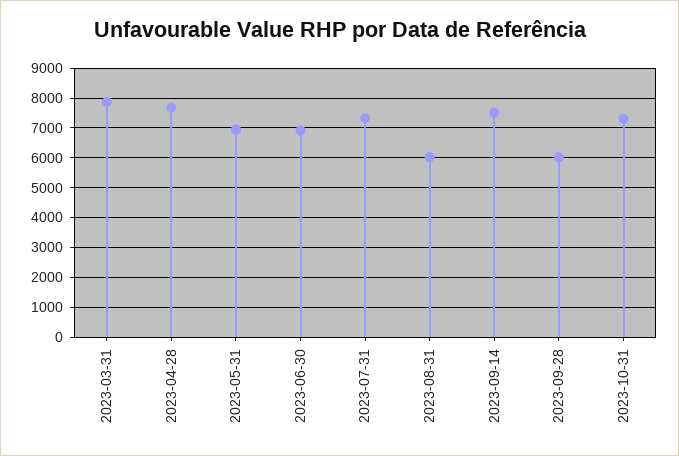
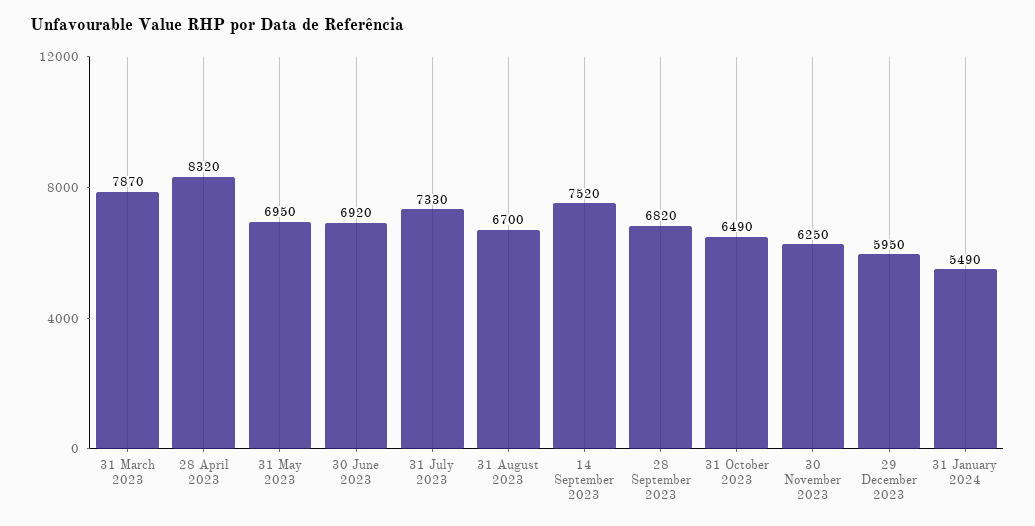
2023-04-28: 7750 -> 8320
2023-08-31: 6000 -> 6700
2023-09-28: 6000 -> 6820
2023-10-31: 7250 -> 6490
30 November 2023: none -> 6250
29 December 2023: none -> 5950
31 January 2024: none -> 5490

